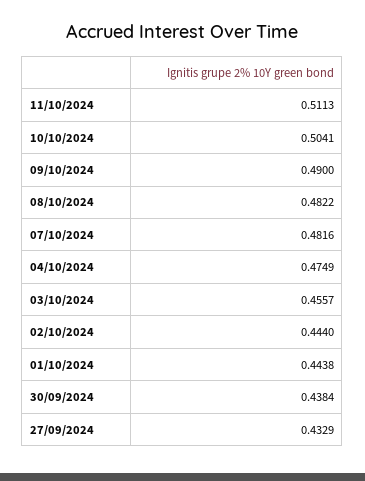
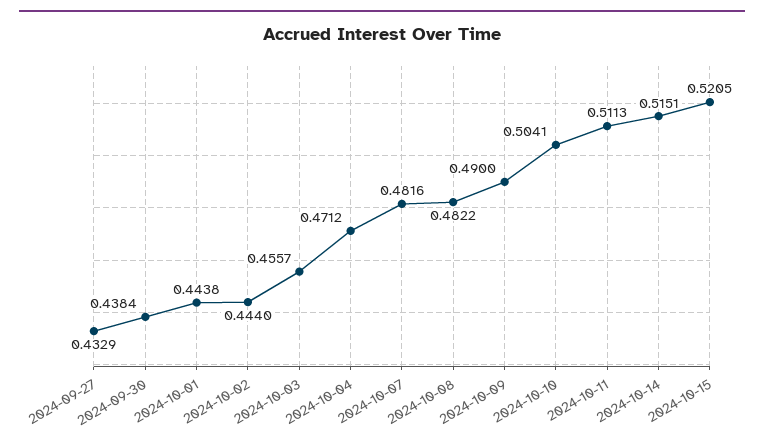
04/10/2024: 0.4749 -> 0.4712
2024-10-14: none -> 0.5151
2024-10-15: none -> 0.5205

